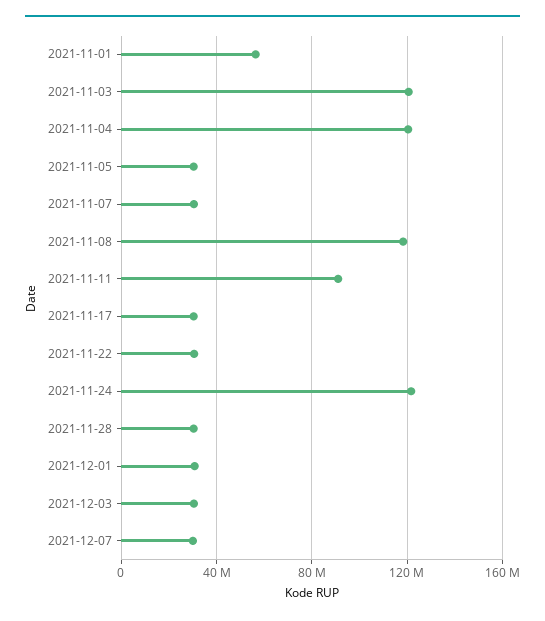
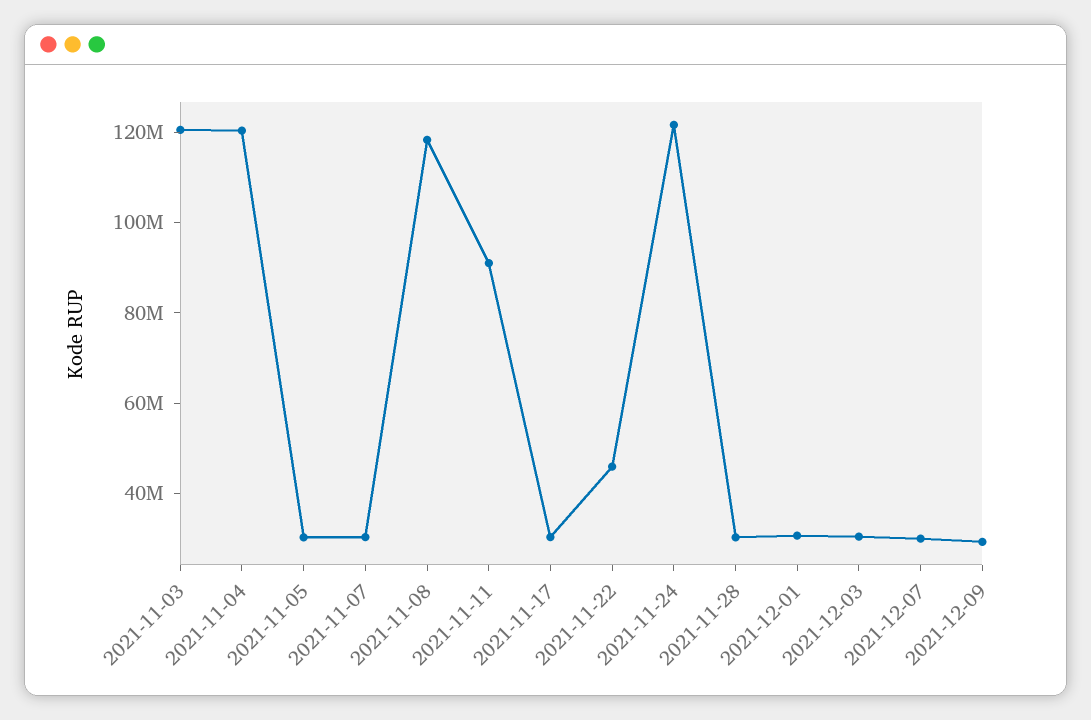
2021-11-01: 55000000 -> none
2021-11-22: 30000000 -> 45000000
2021-12-09: none -> 30000000

